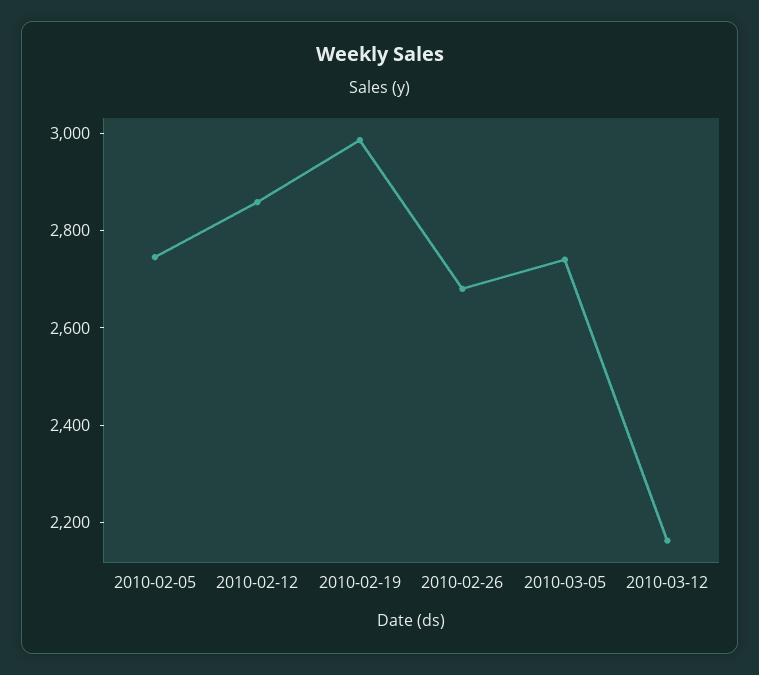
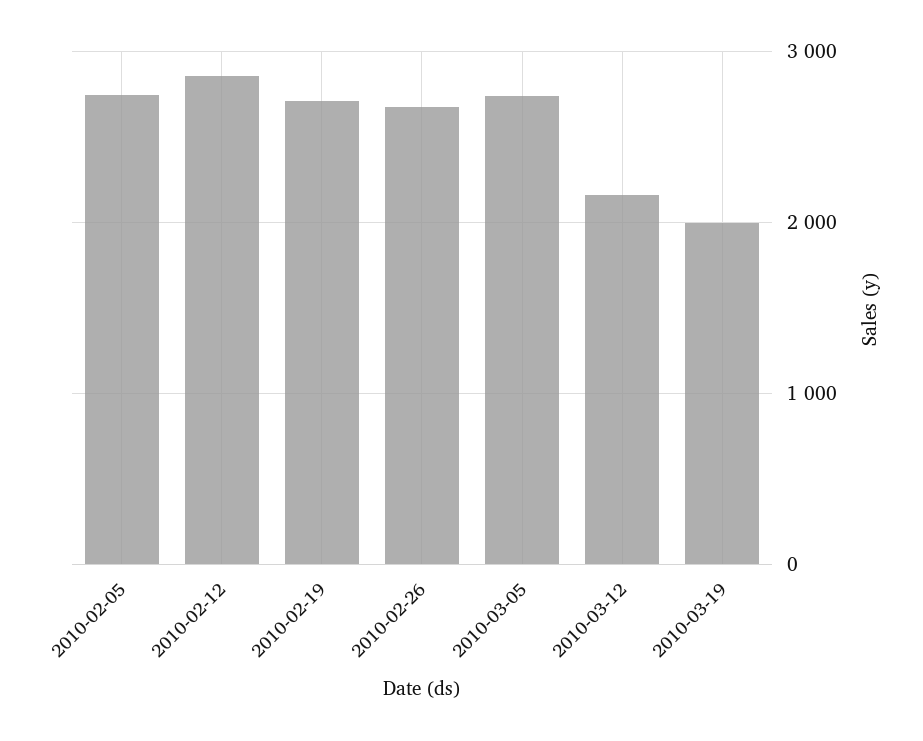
2010-02-19: 3000 -> 2700
2010-03-19: none -> 2000

